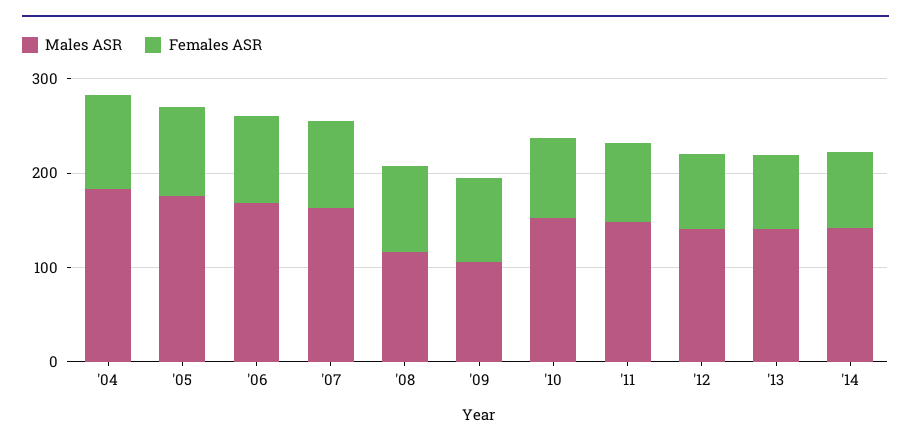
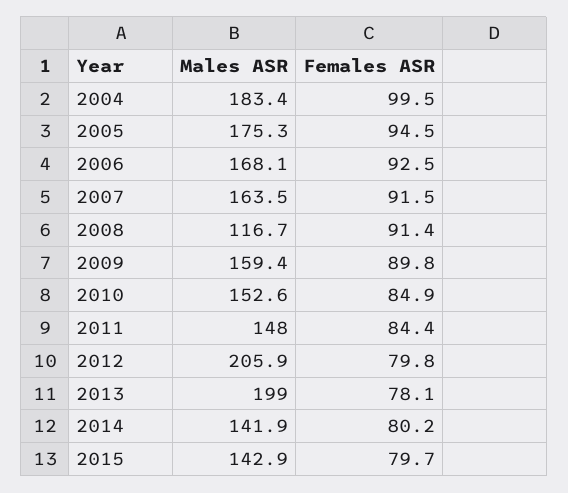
Males ASR, '09: 100 -> 159.4
Males ASR, '12: 140 -> 205.9
Males ASR, '13: 140 -> 199
Males ASR, 2015: none -> 142.9
Females ASR, 2015: none -> 79.7

